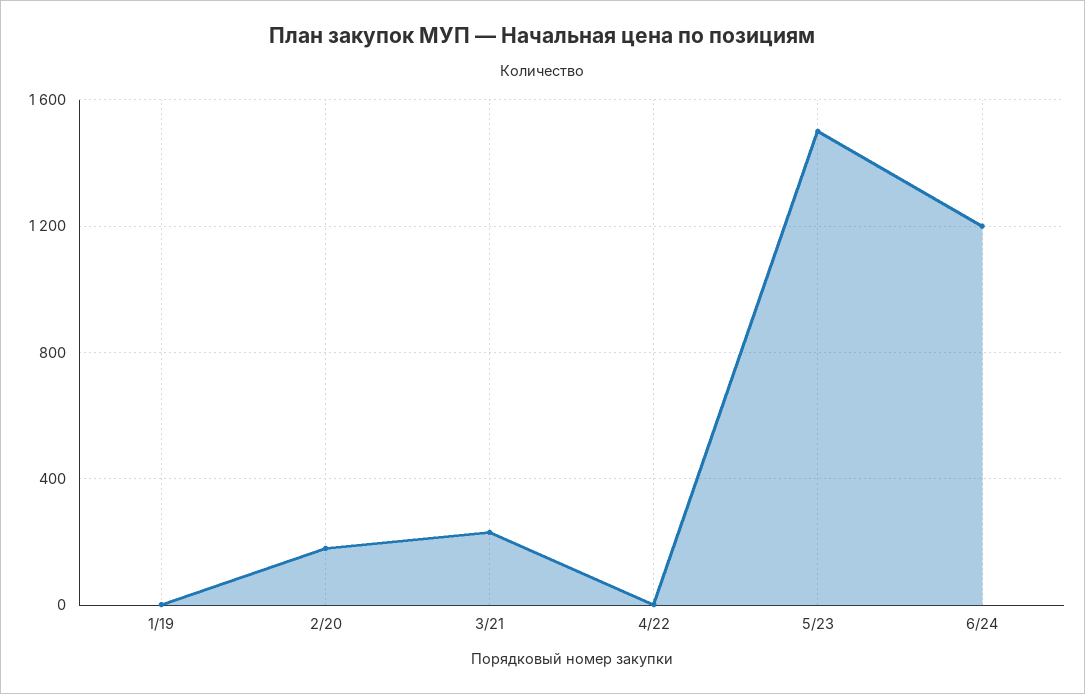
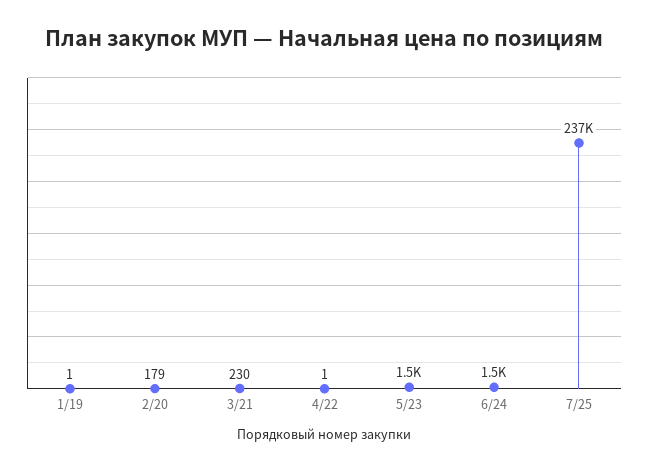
6/24: 1200 -> 1500
7/25: none -> 237000

